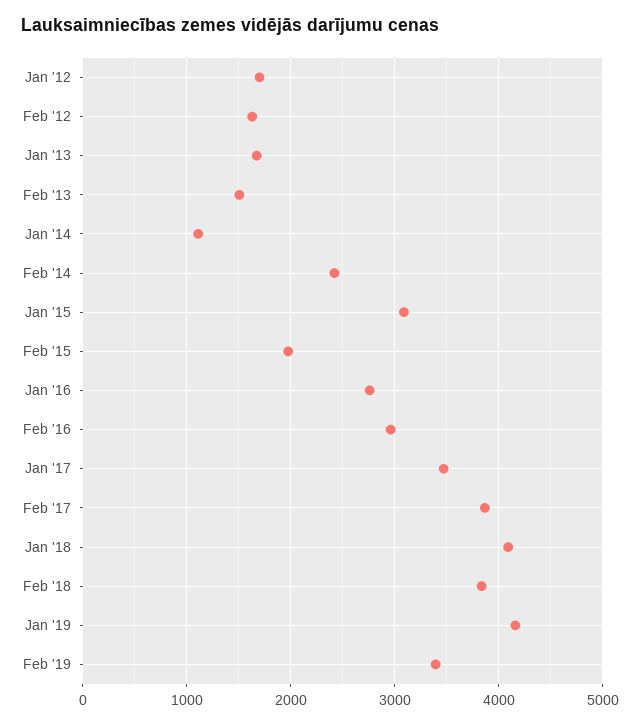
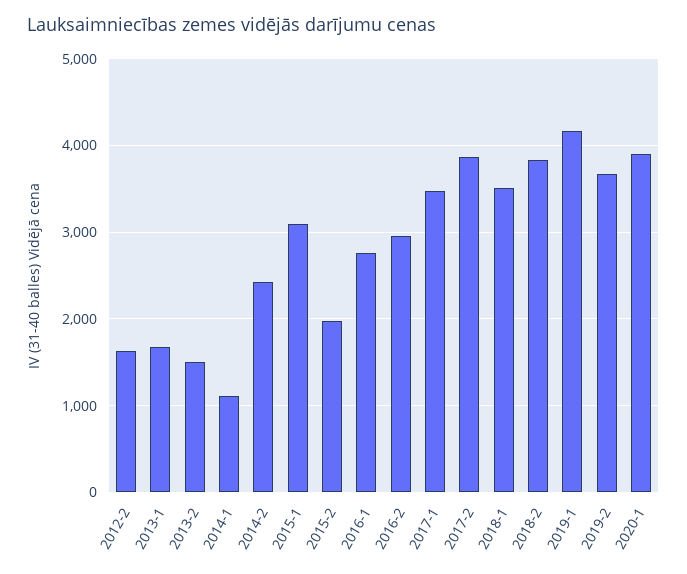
Jan '12: 1700 -> none
Jan '18: 4100 -> 3500
Feb '19: 3400 -> 3700
2020-1: none -> 3900

